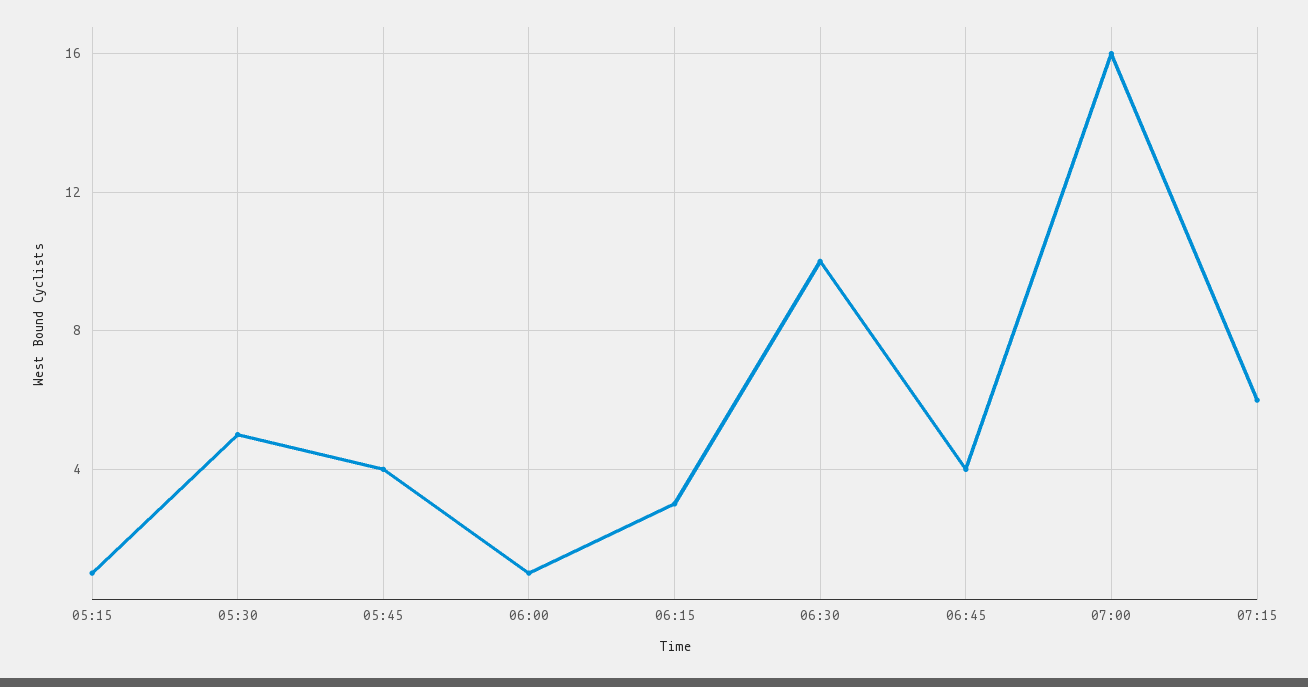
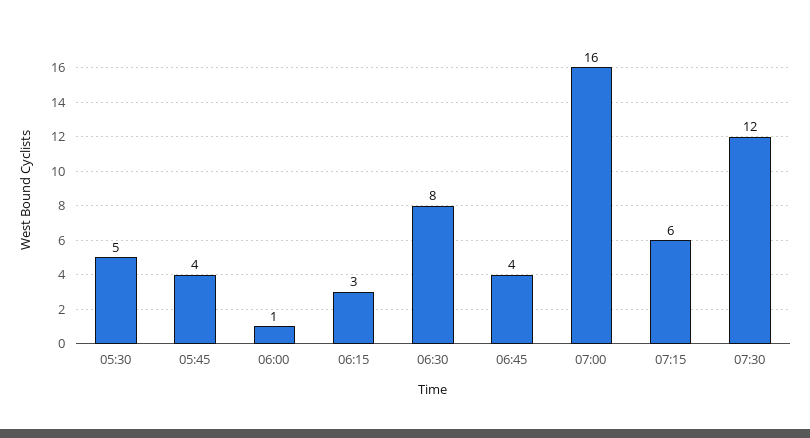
05:15: 1 -> none
06:30: 10 -> 8
07:30: none -> 12

